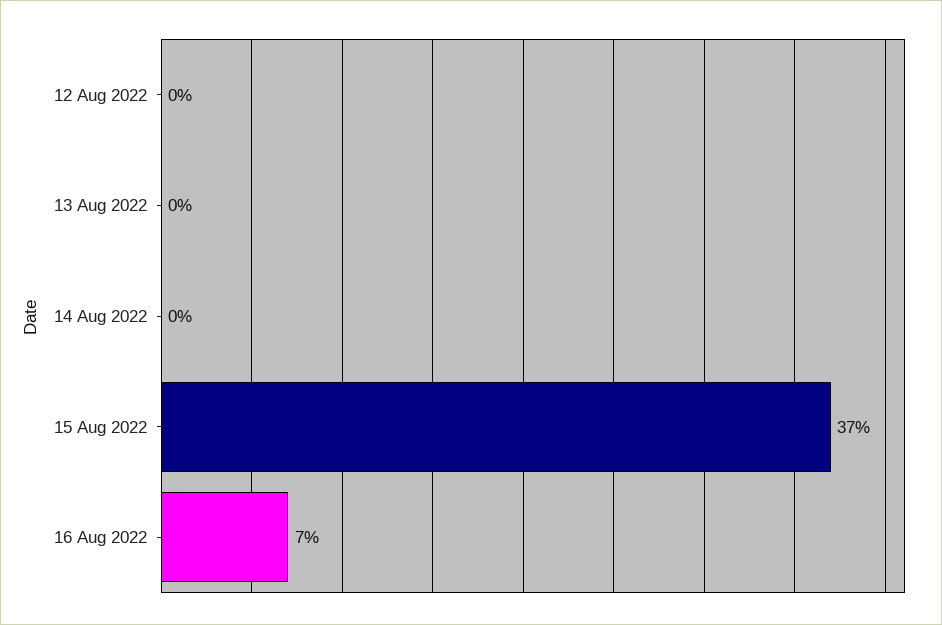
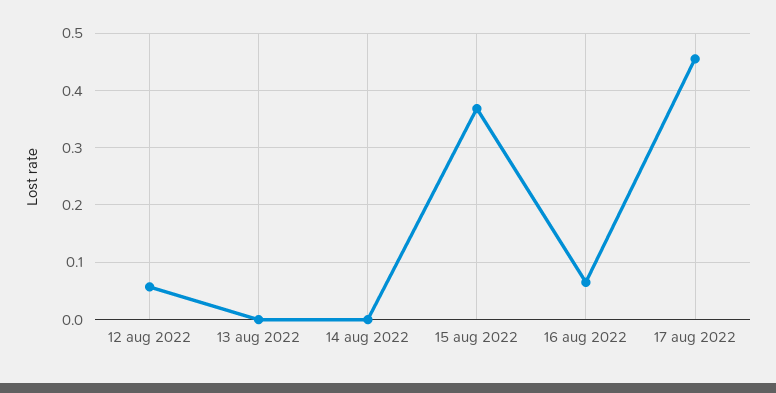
12 Aug 2022: 0 -> 0.06
17 aug 2022: none -> 0.46

